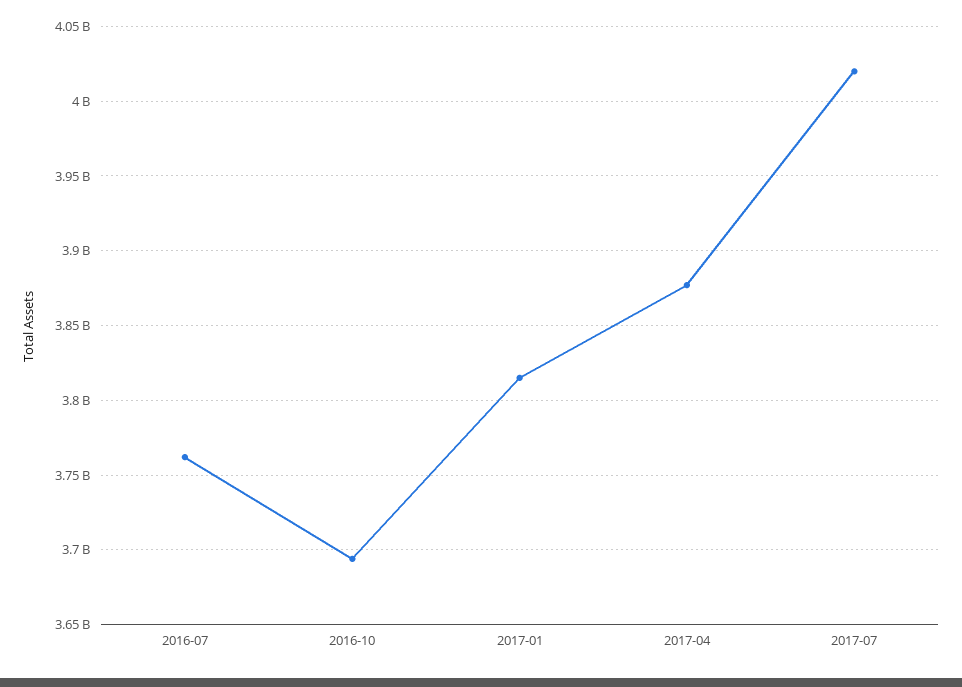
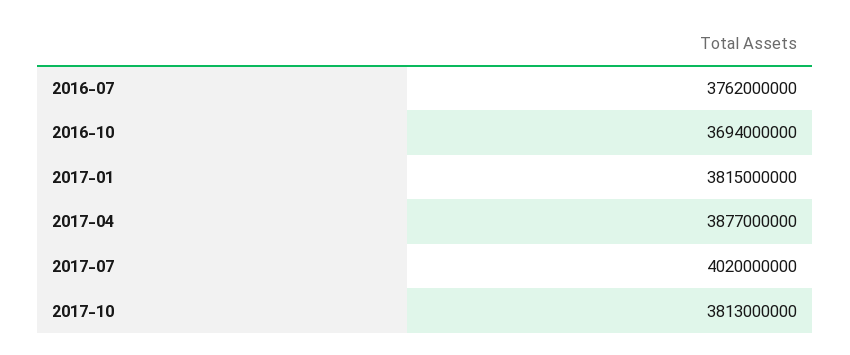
2017-10: none -> 3813000000

